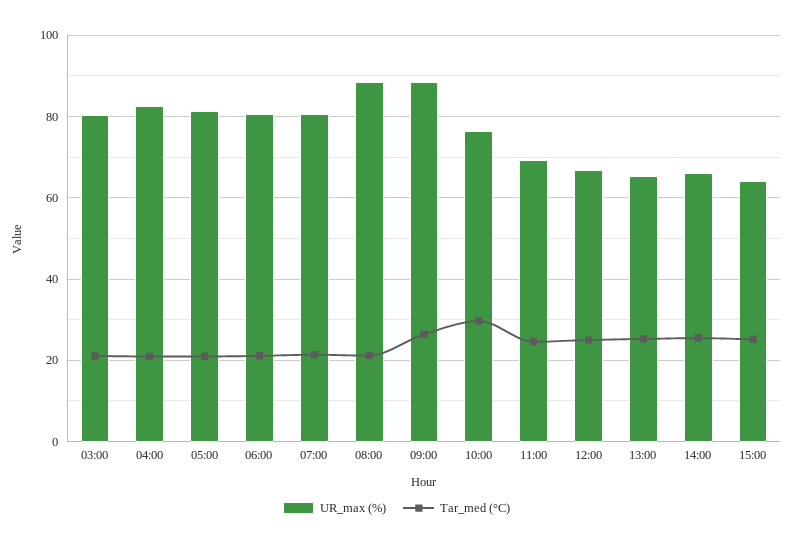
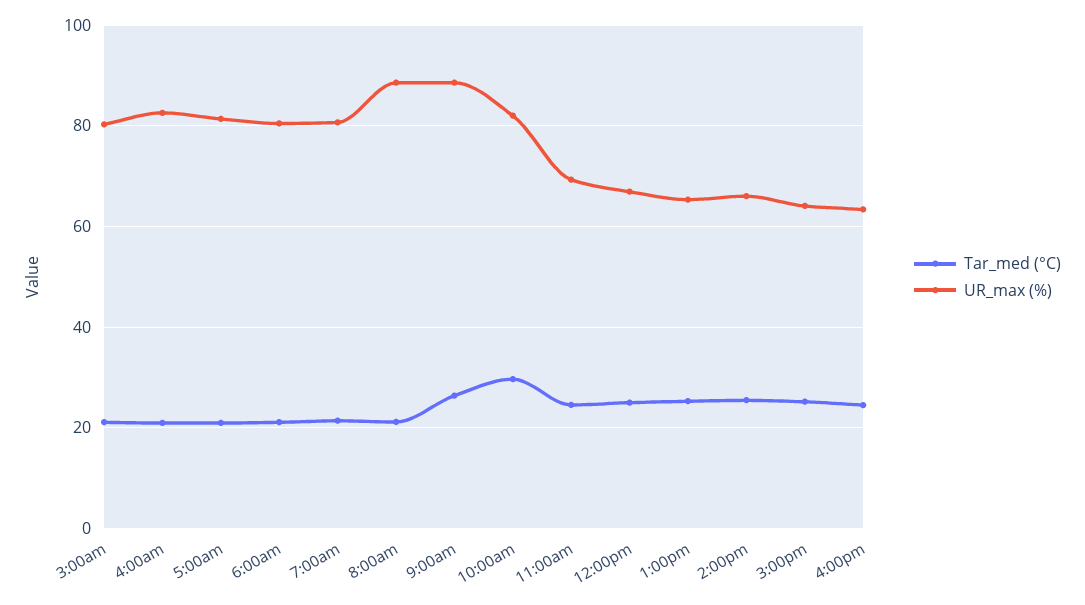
UR_max (%), 10:00: 76 -> 82
Tar_med (°C), 4:00pm: none -> 24
UR_max (%), 4:00pm: none -> 64

